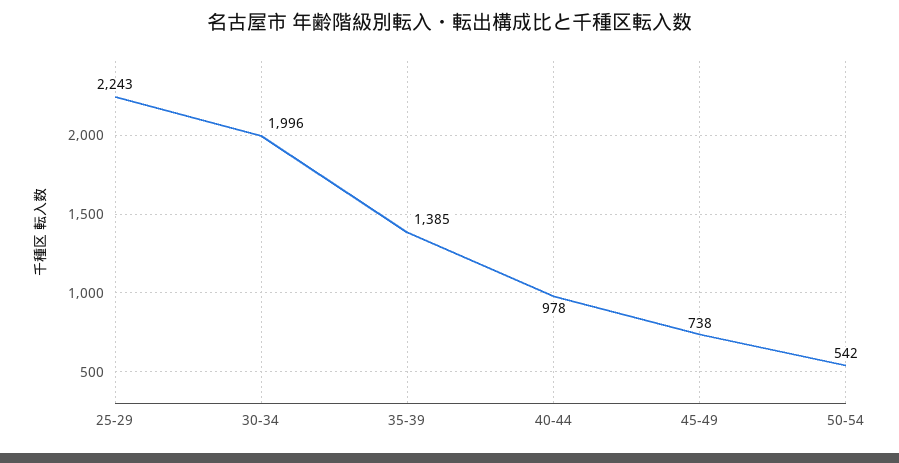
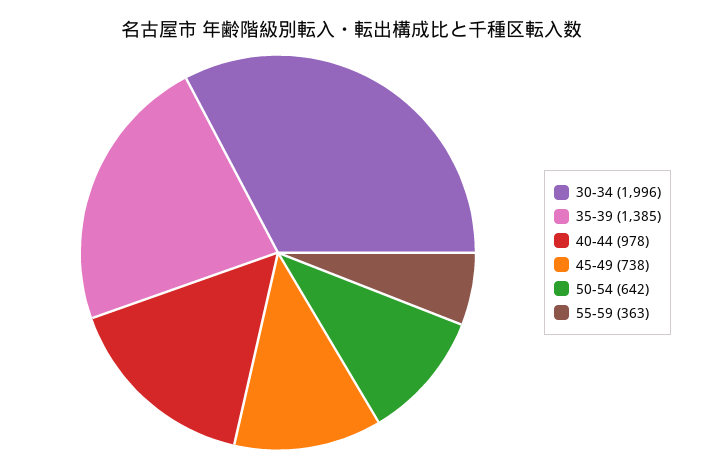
25-29: 2243 -> none
50-54: 542 -> 642
55-59: none -> 363

